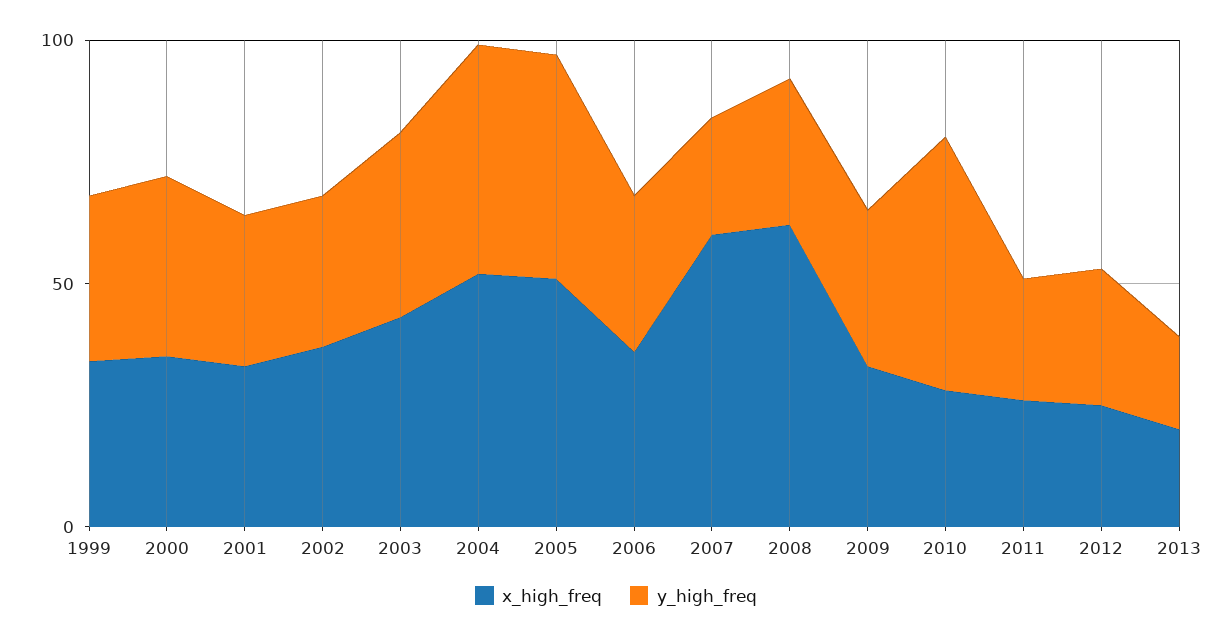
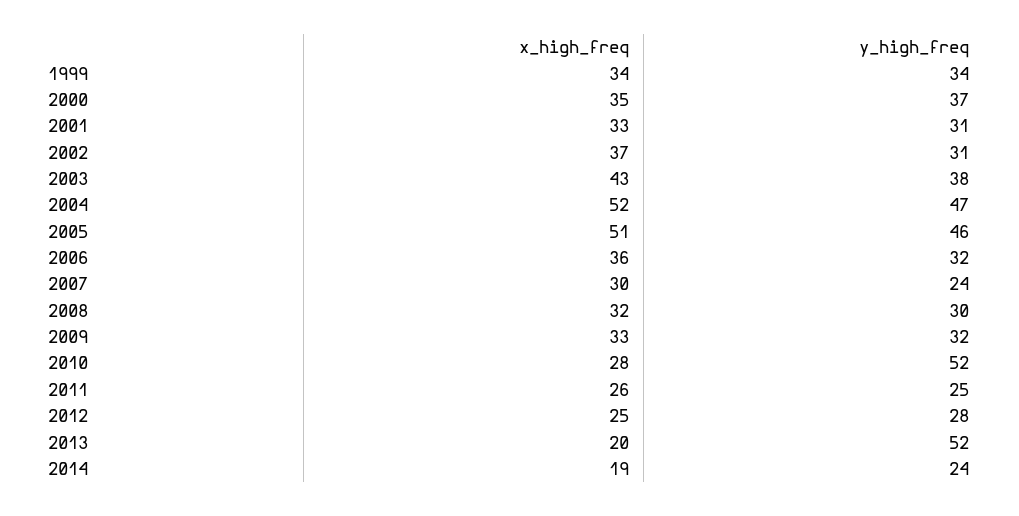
x_high_freq, 2007: 60 -> 30
x_high_freq, 2008: 60 -> 32
y_high_freq, 2013: 20 -> 52
x_high_freq, 2014: none -> 19
y_high_freq, 2014: none -> 24

